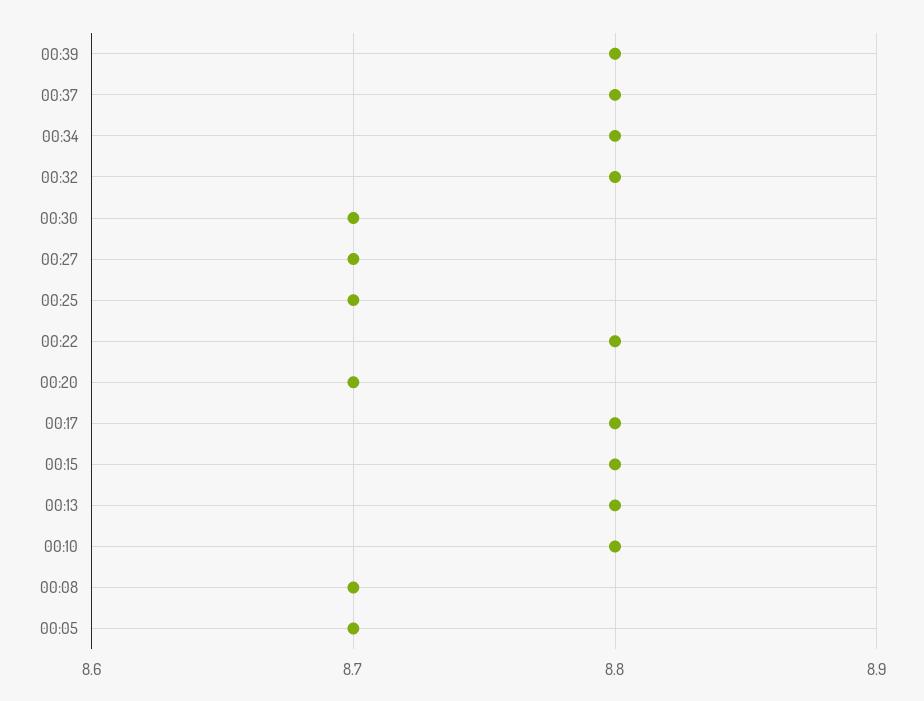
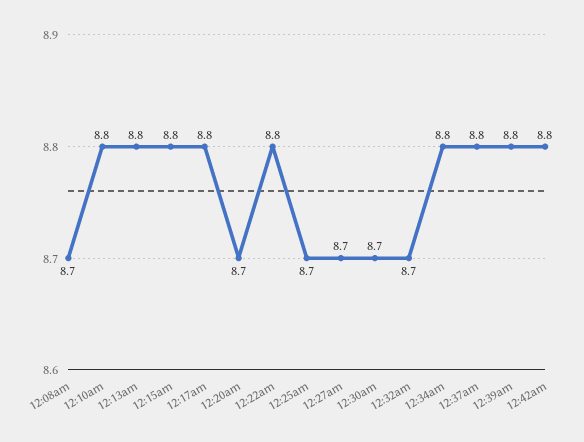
00:32: 8.8 -> 8.7
00:05: 8.7 -> none
12:42am: none -> 8.8

